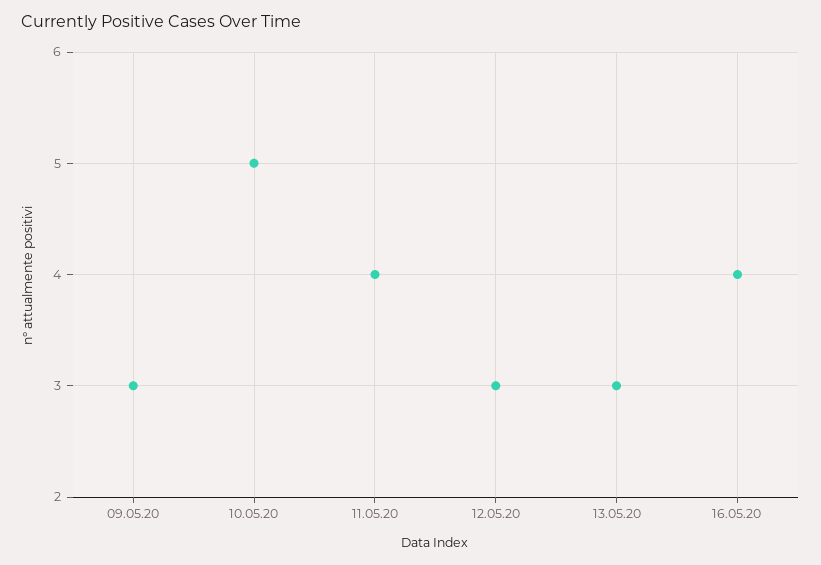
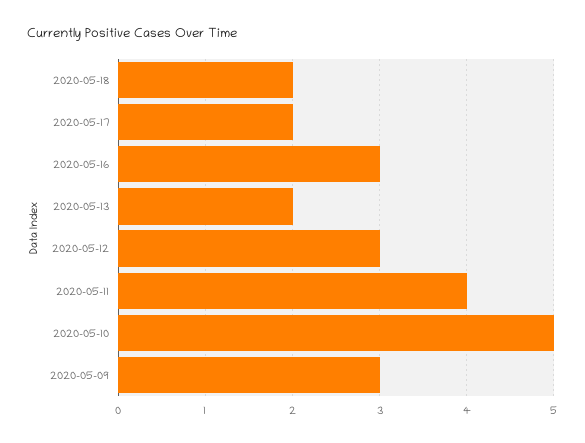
13.05.20: 3 -> 2
16.05.20: 4 -> 3
2020-05-18: none -> 2
2020-05-17: none -> 2

